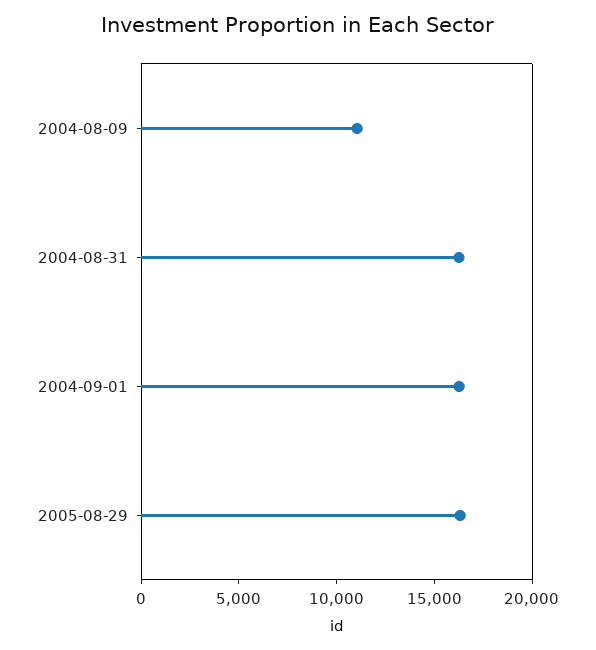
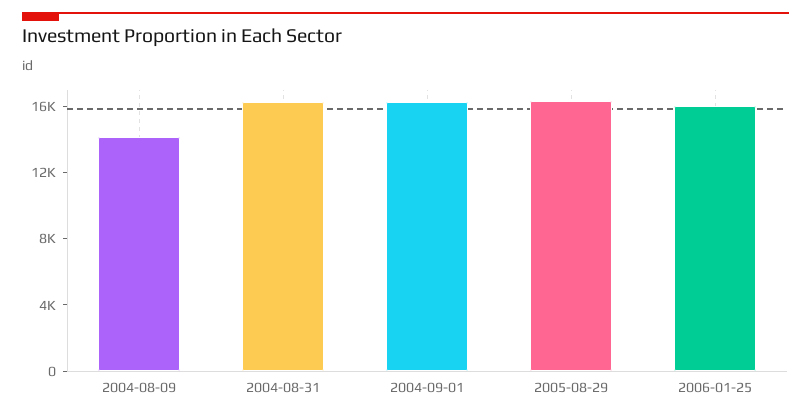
2004-08-09: 11000 -> 14000
2006-01-25: none -> 16000

